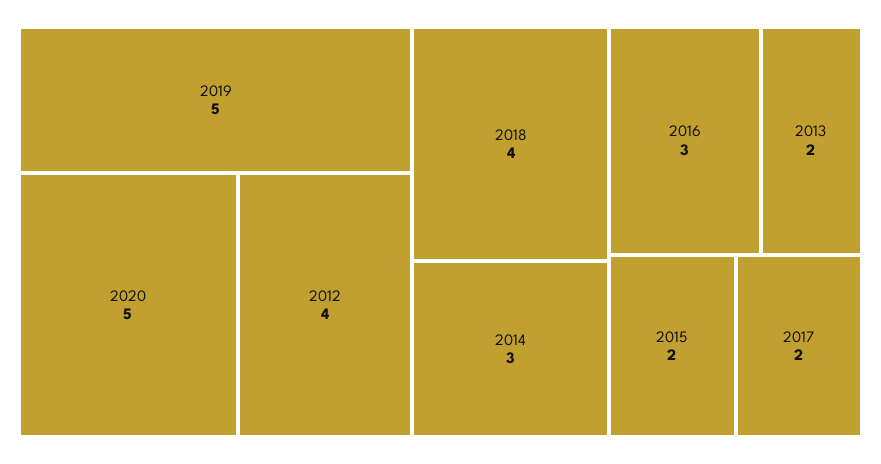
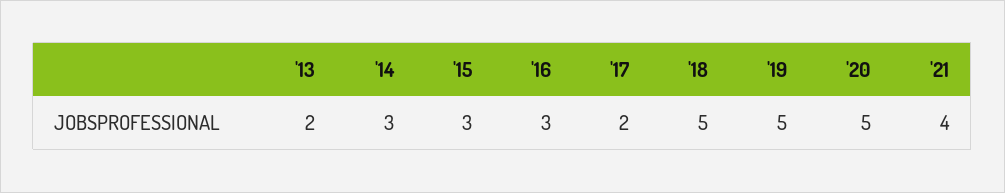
2012: 4 -> none
2018: 4 -> 5
2015: 2 -> 3
'21: none -> 4

